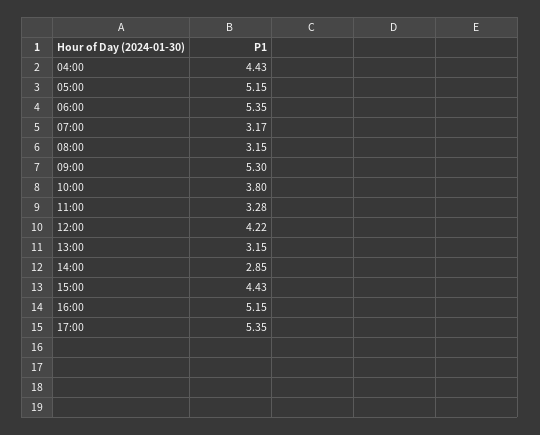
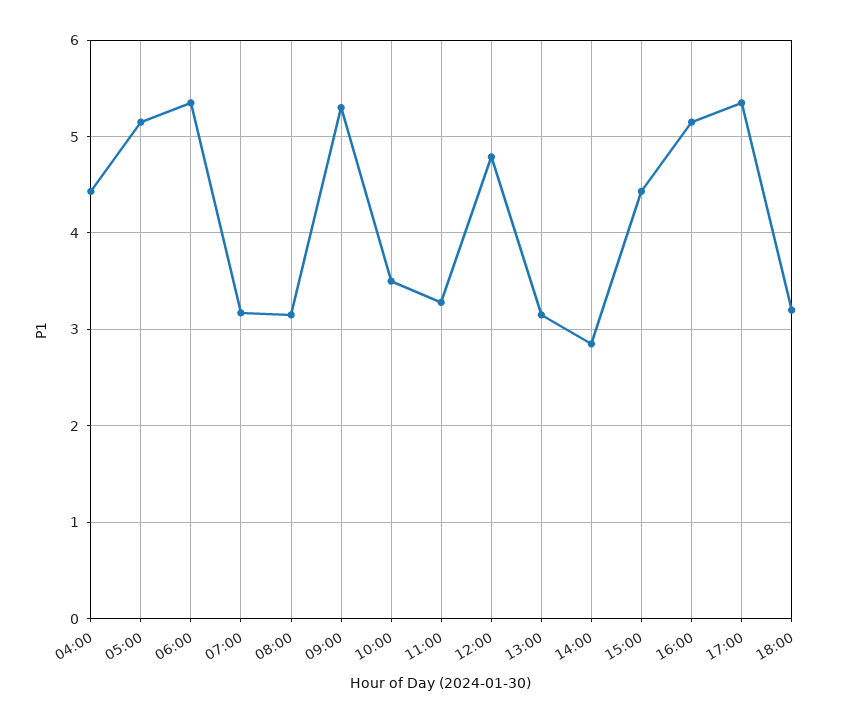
10:00: 3.8 -> 3.5
12:00: 4.22 -> 4.8
18:00: none -> 3.2

